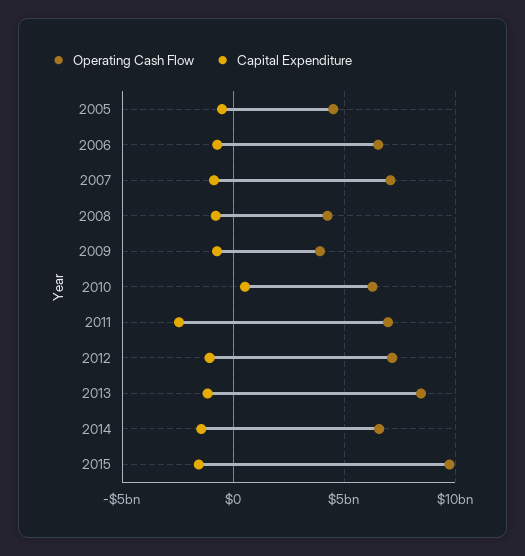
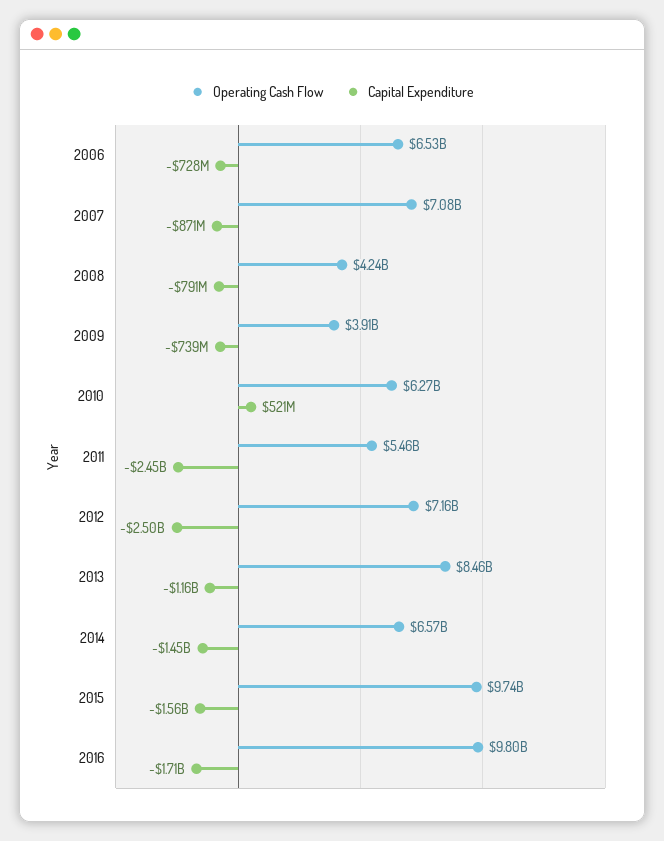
Operating Cash Flow, 2005: 4500000000 -> none
Capital Expenditure, 2005: -500000000 -> none
Operating Cash Flow, 2011: 7000000000 -> 5460000000
Capital Expenditure, 2012: -1000000000 -> -2500000000
Operating Cash Flow, 2016: none -> 9800000000
Capital Expenditure, 2016: none -> -1710000000

